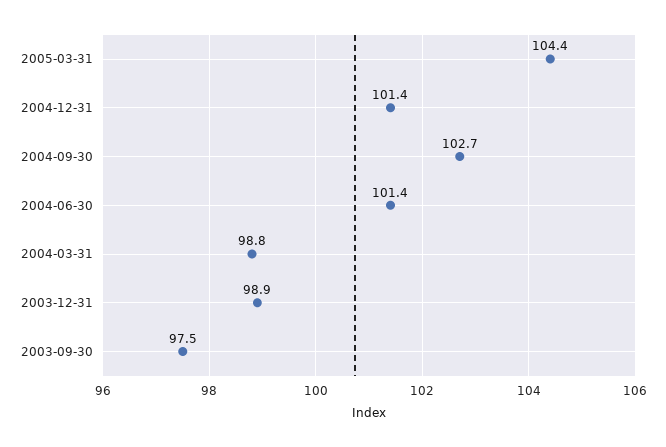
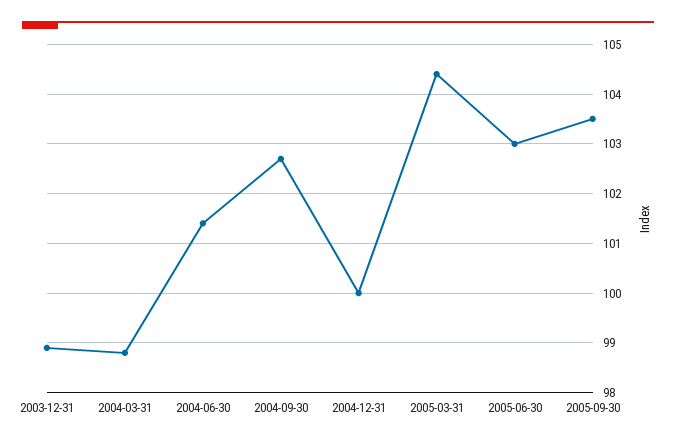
2004-12-31: 101.4 -> 100
2003-09-30: 97.5 -> none
2005-06-30: none -> 103
2005-09-30: none -> 103.5

